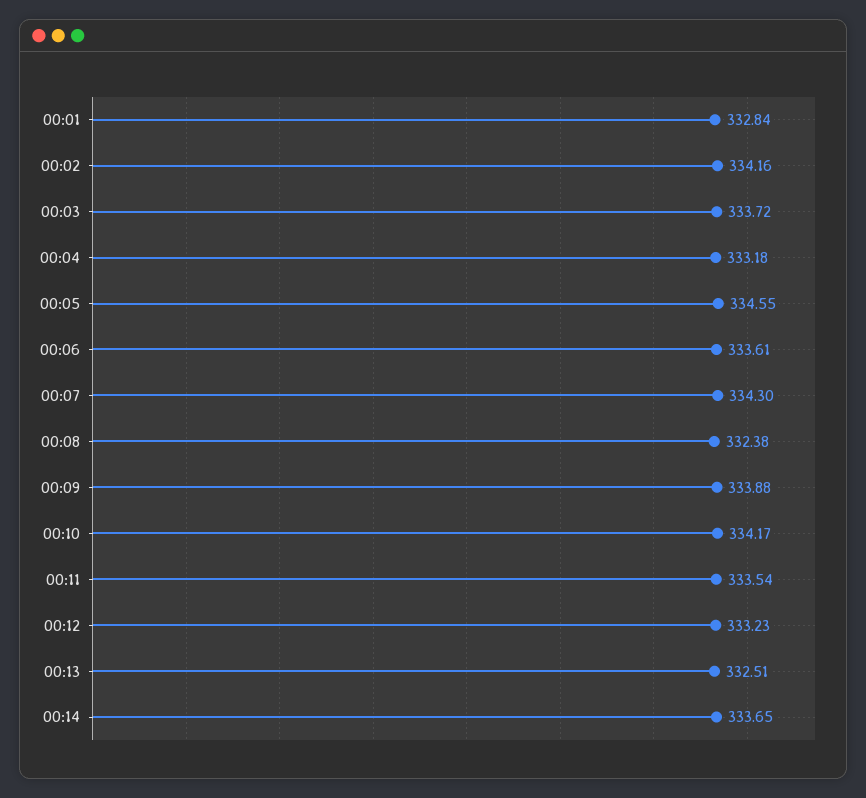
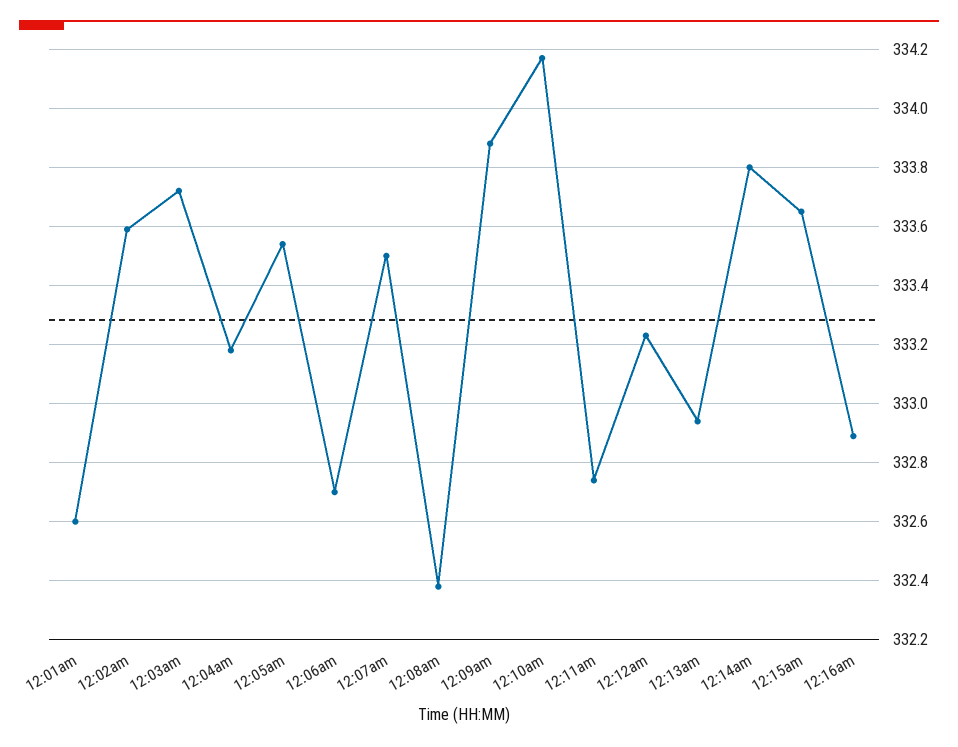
00:01: 332.84 -> 332.6
00:02: 334.16 -> 333.6
00:05: 334.55 -> 333.55
00:06: 333.61 -> 332.7
00:07: 334.3 -> 333.5
00:11: 333.54 -> 332.75
00:13: 332.51 -> 332.95
00:14: 333.65 -> 333.8
12:15am: none -> 333.65
12:16am: none -> 332.9

